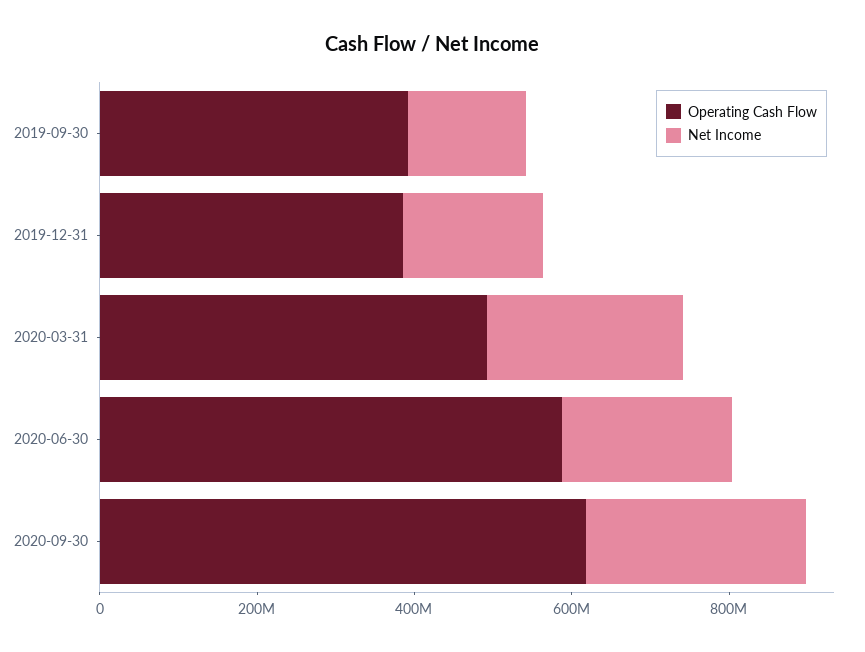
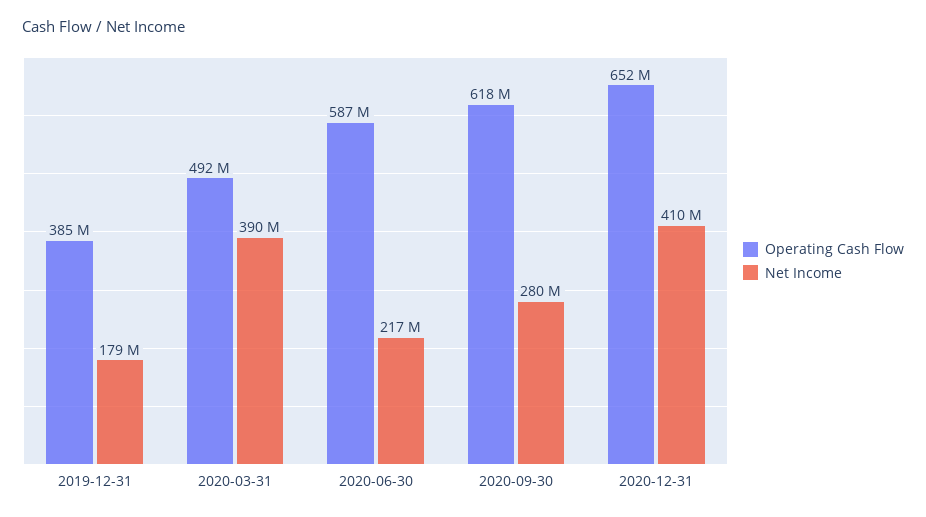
Operating Cash Flow, 2019-09-30: 400000000 -> none
Net Income, 2019-09-30: 150000000 -> none
Net Income, 2020-03-31: 250000000 -> 390000000
Operating Cash Flow, 2020-12-31: none -> 652000000
Net Income, 2020-12-31: none -> 410000000

